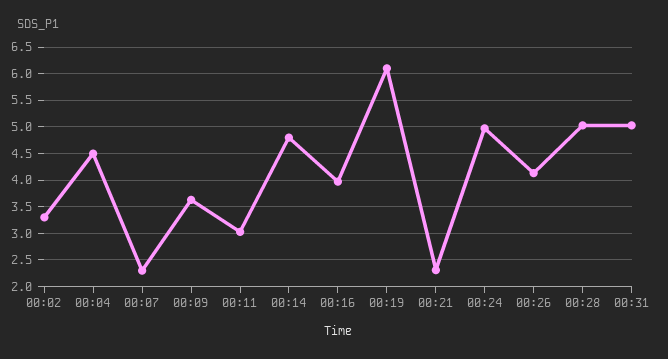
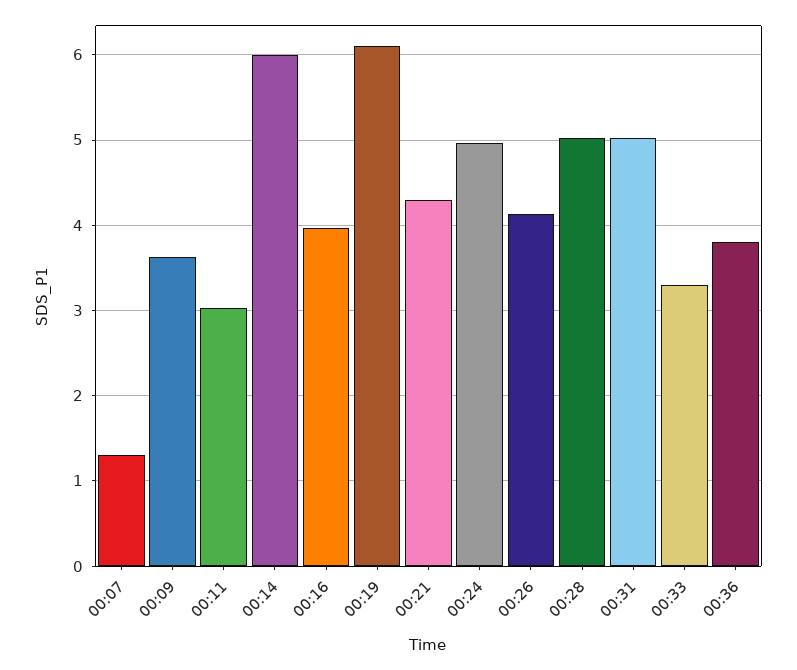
00:02: 3.25 -> none
00:04: 4.5 -> none
00:07: 2.25 -> 1.3
00:14: 4.75 -> 6
00:21: 2.25 -> 4.3
00:33: none -> 3.3
00:36: none -> 3.8

